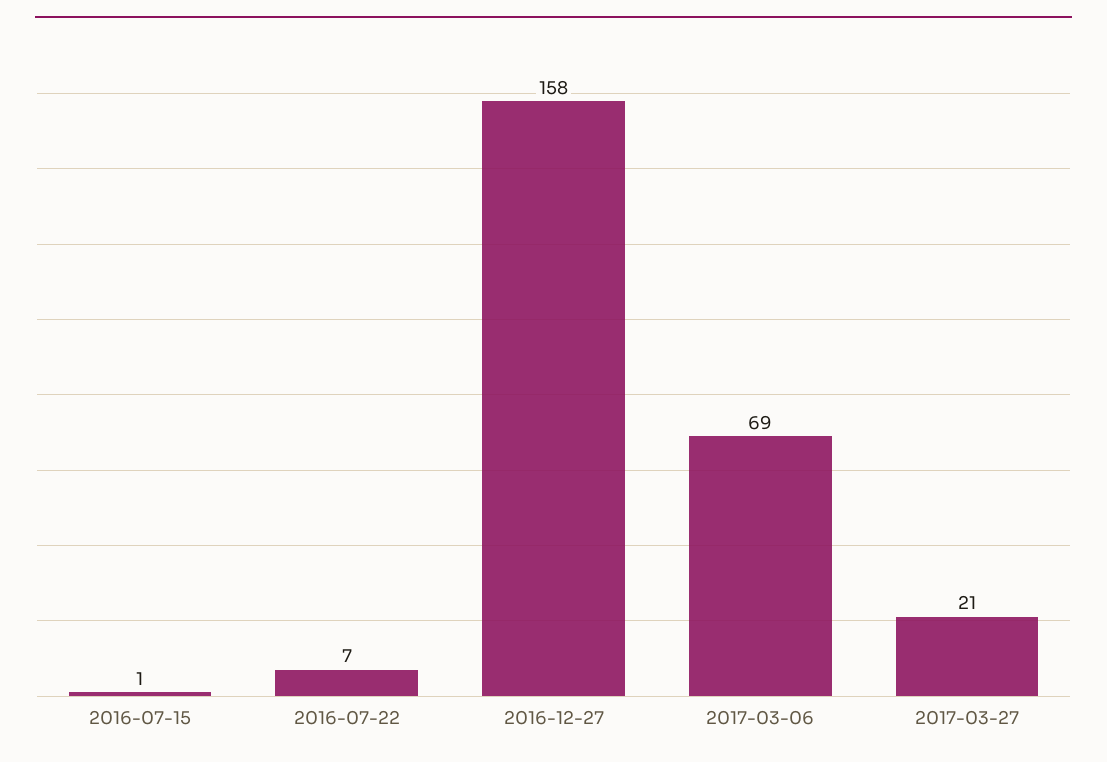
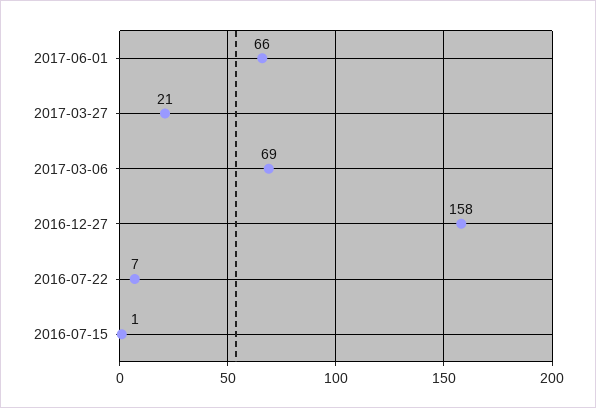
2017-06-01: none -> 66

